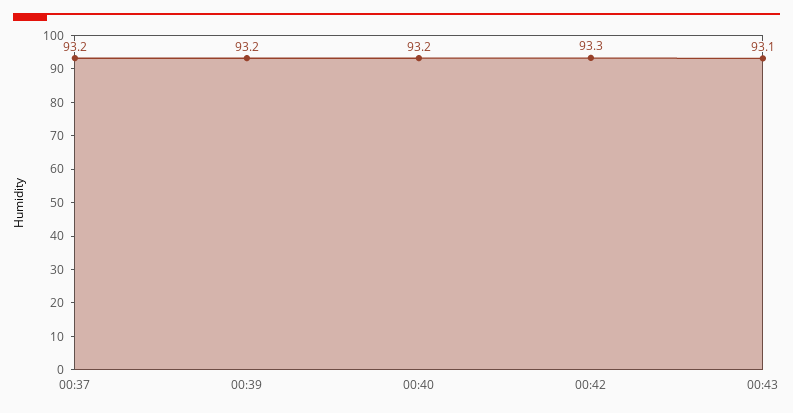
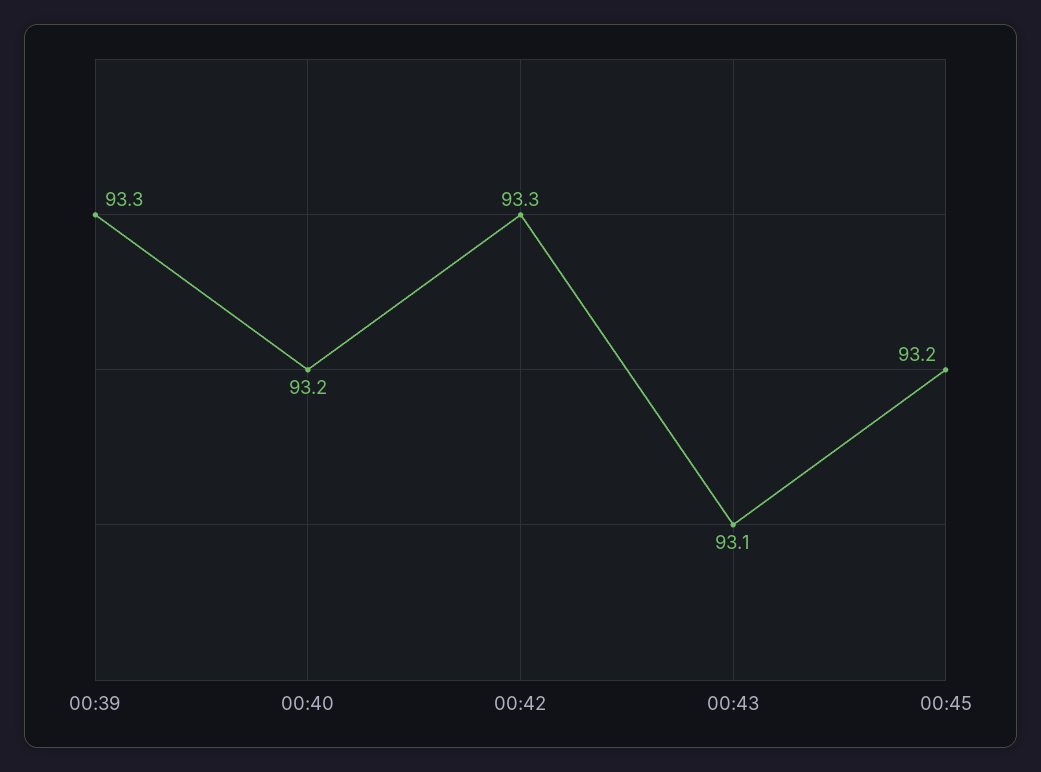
00:37: 93.2 -> none
00:39: 93.2 -> 93.3
00:45: none -> 93.2

